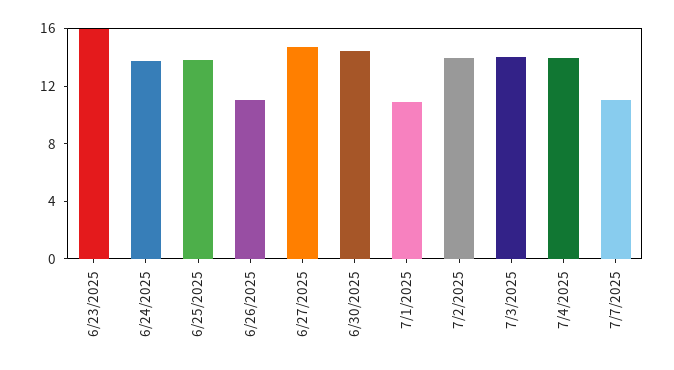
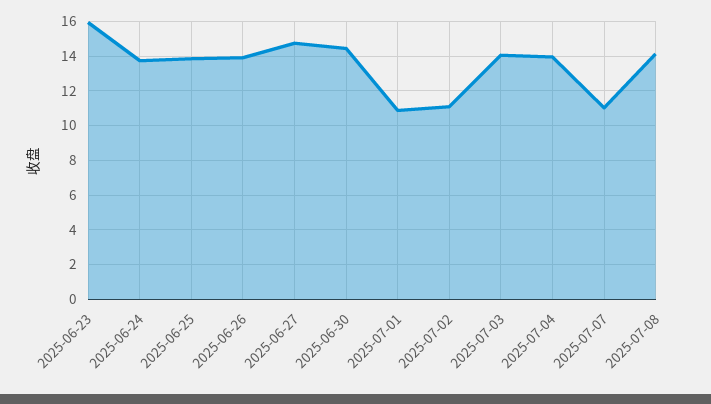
6/26/2025: 11 -> 14
7/2/2025: 14 -> 11
2025-07-08: none -> 14

